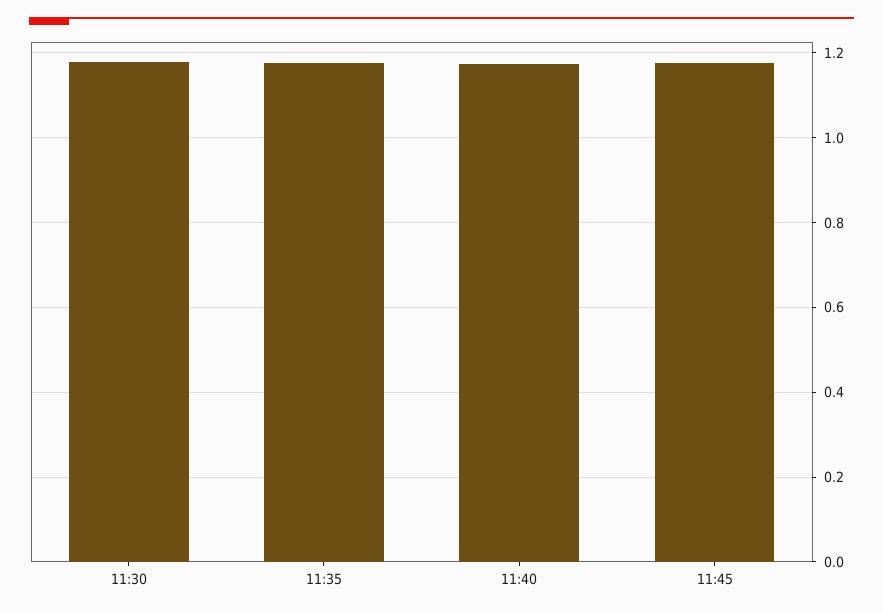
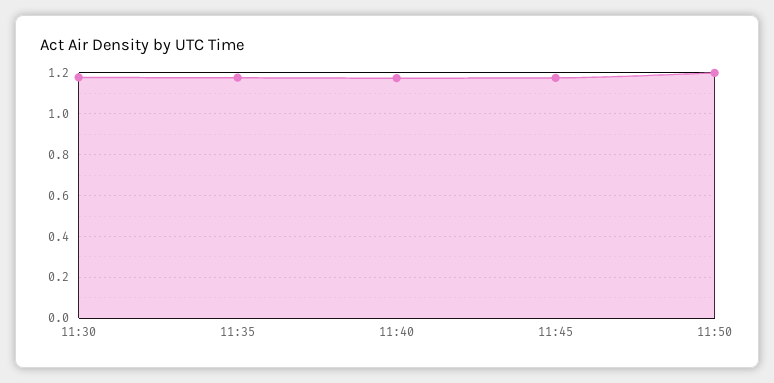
11:50: none -> 1.2

